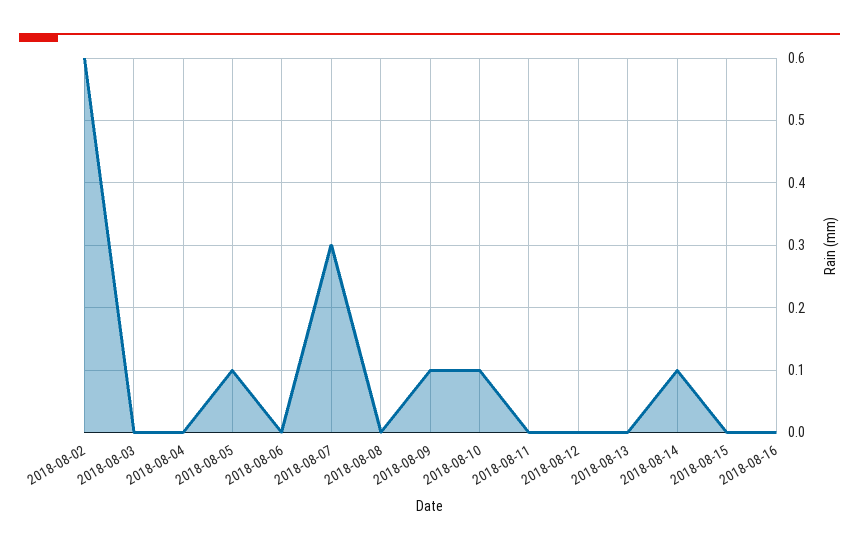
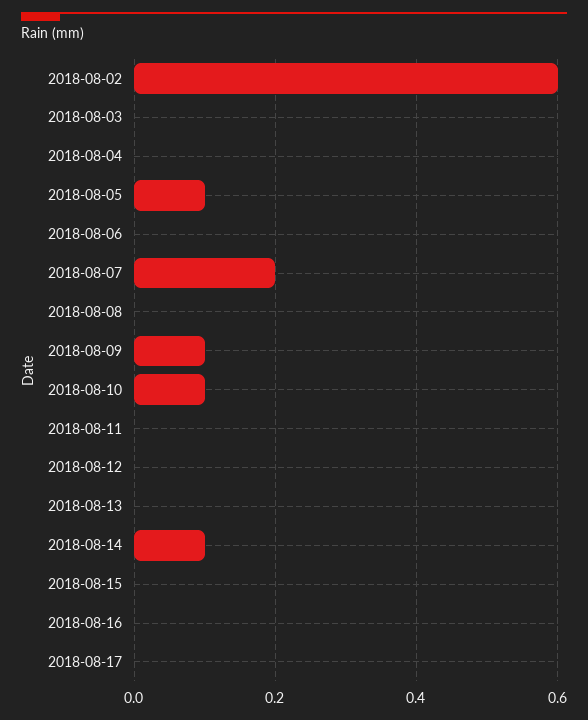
2018-08-07: 0.3 -> 0.2
2018-08-17: none -> 0

